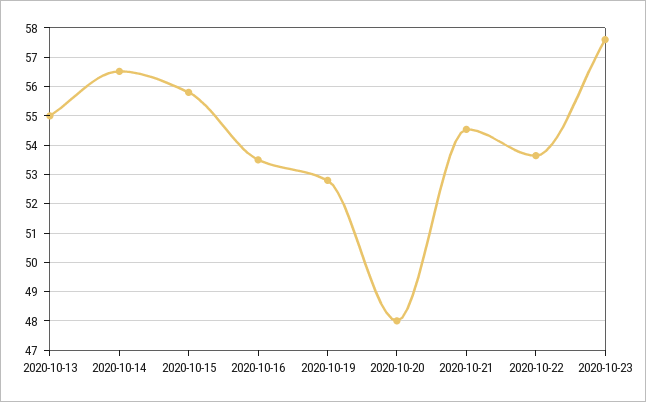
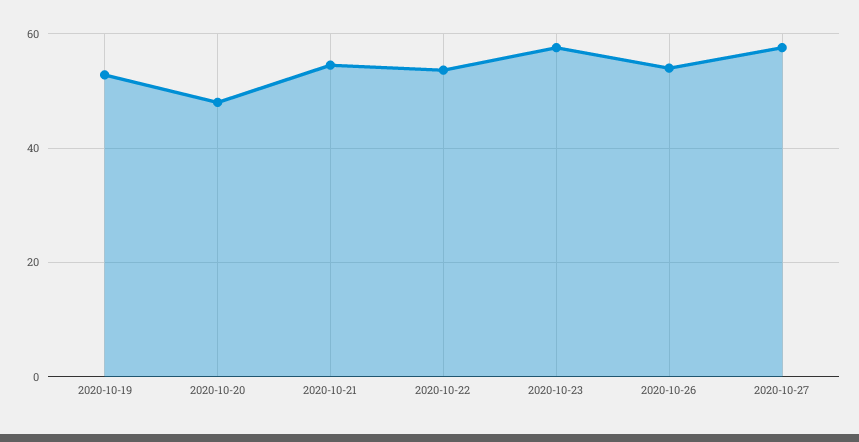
2020-10-13: 55 -> none
2020-10-14: 56.5 -> none
2020-10-15: 55.75 -> none
2020-10-16: 53.5 -> none
2020-10-26: none -> 54
2020-10-27: none -> 58

